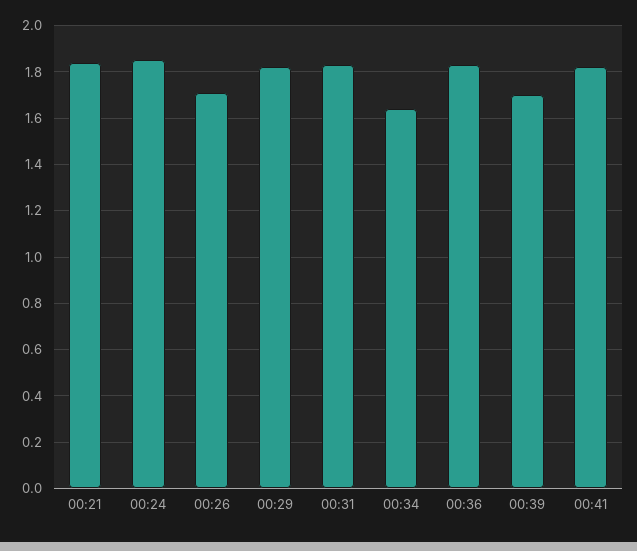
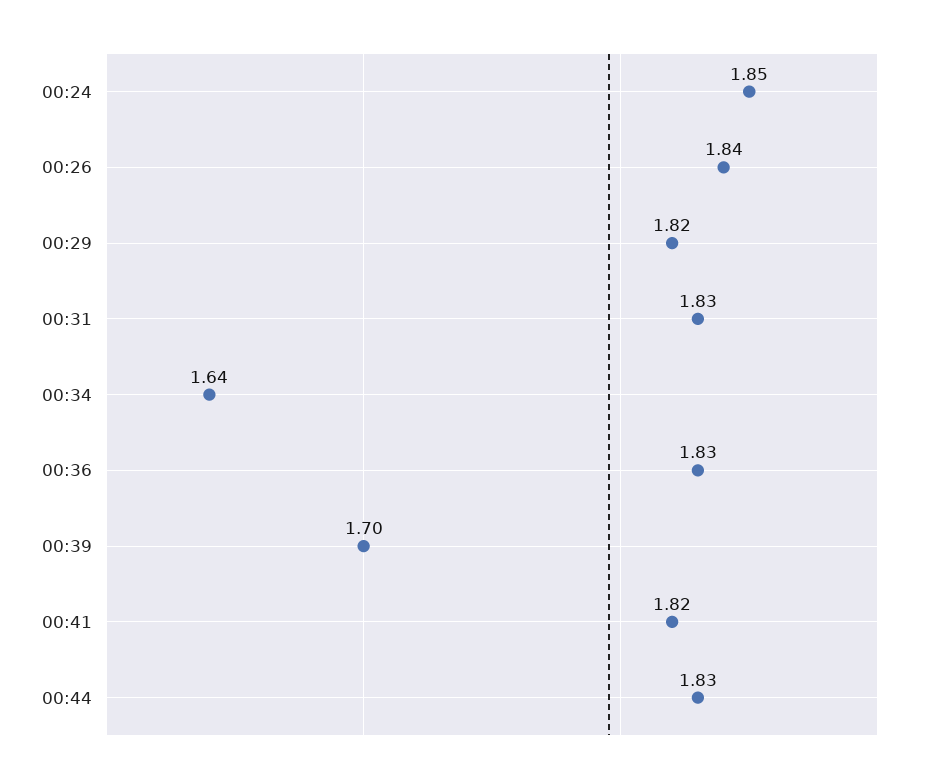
00:21: 1.85 -> none
00:26: 1.7 -> 1.84
00:44: none -> 1.83

